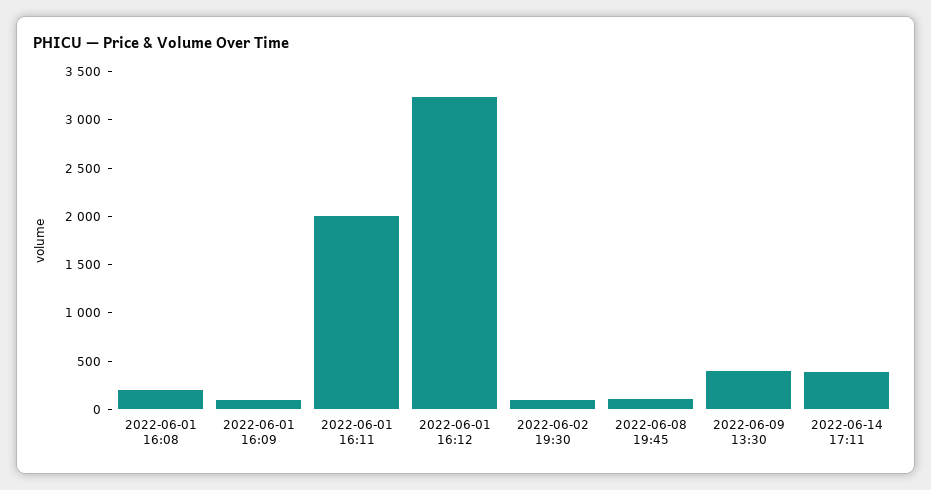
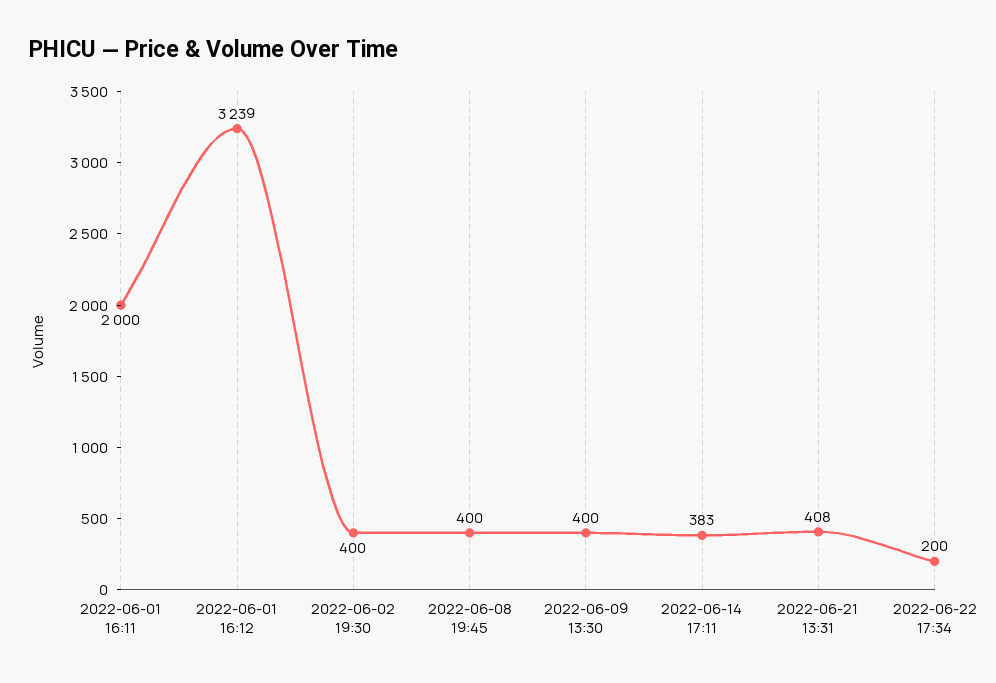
2022-06-01 16:08: 200 -> none
2022-06-01 16:09: 100 -> none
2022-06-02 19:30: 100 -> 400
2022-06-08 19:45: 100 -> 400
2022-06-21 13:31: none -> 408
2022-06-22 17:34: none -> 200

